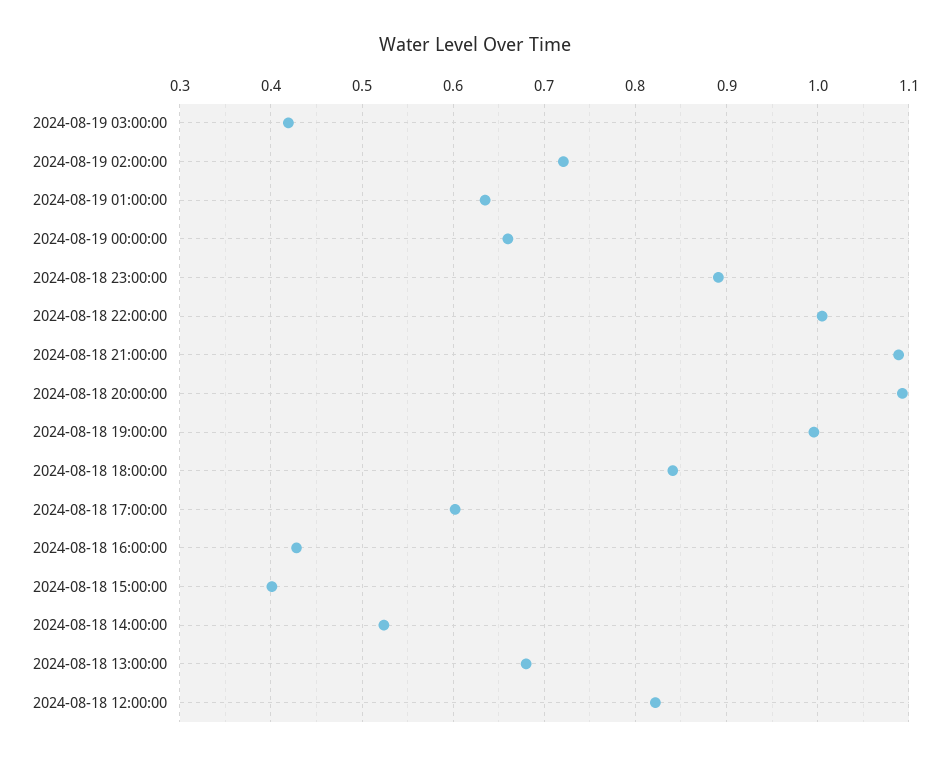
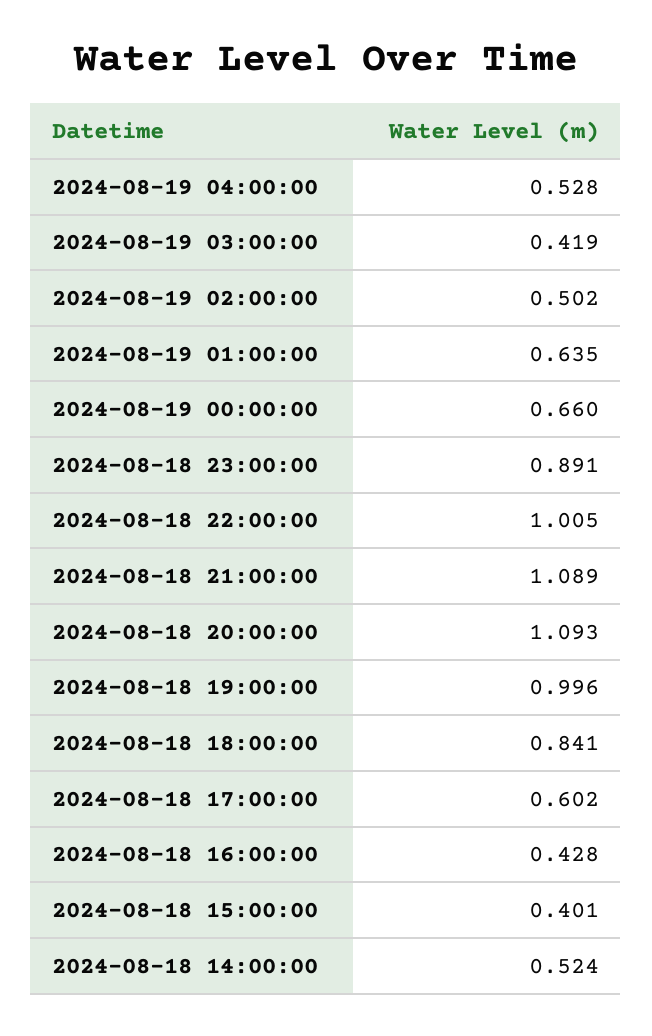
2024-08-19 02:00:00: 0.72 -> 0.502
2024-08-18 13:00:00: 0.68 -> none
2024-08-18 12:00:00: 0.82 -> none
2024-08-19 04:00:00: none -> 0.528

